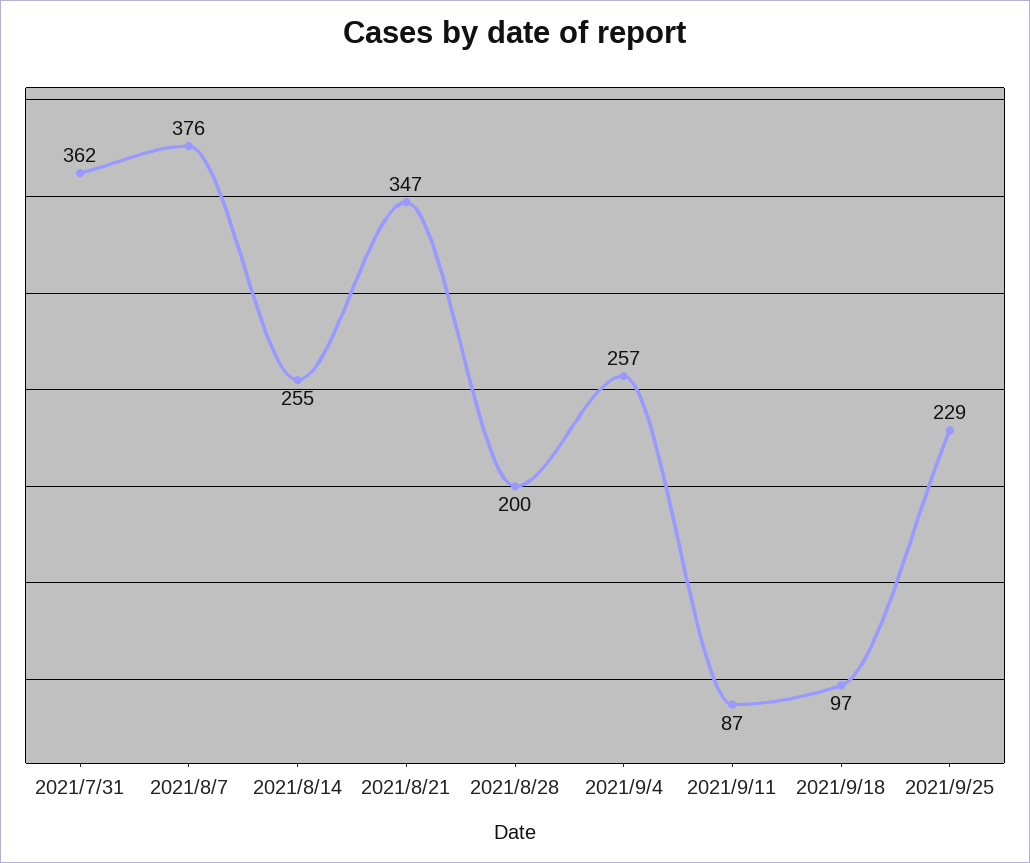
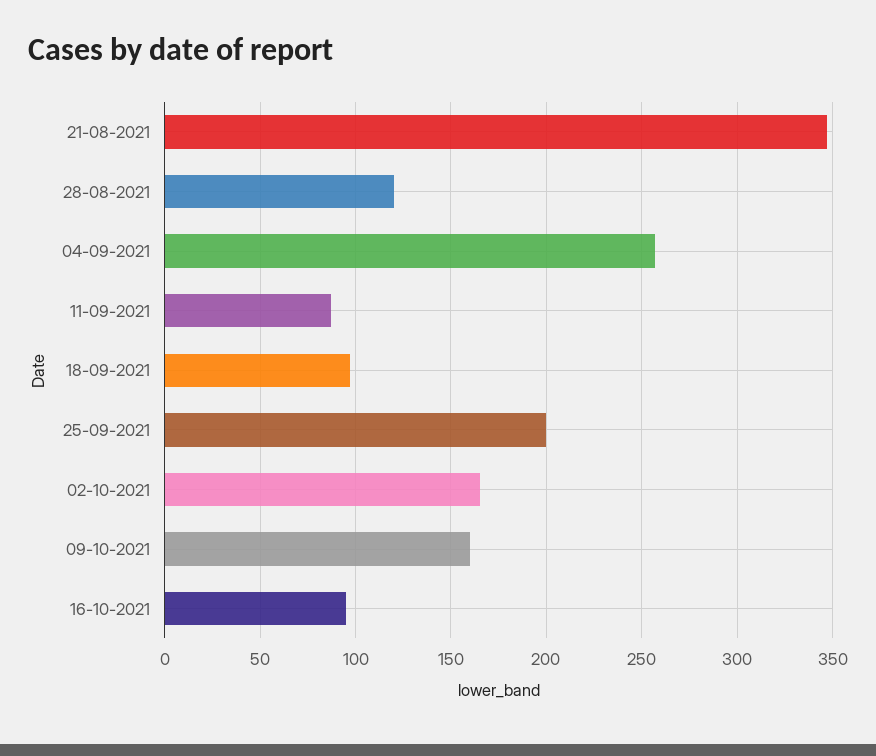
2021/7/31: 362 -> none
2021/8/7: 376 -> none
2021/8/14: 255 -> none
2021/8/28: 200 -> 120
2021/9/25: 229 -> 200
02-10-2021: none -> 165
09-10-2021: none -> 160
16-10-2021: none -> 95

